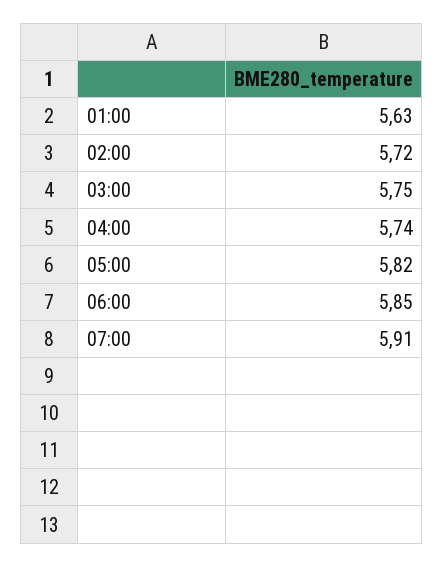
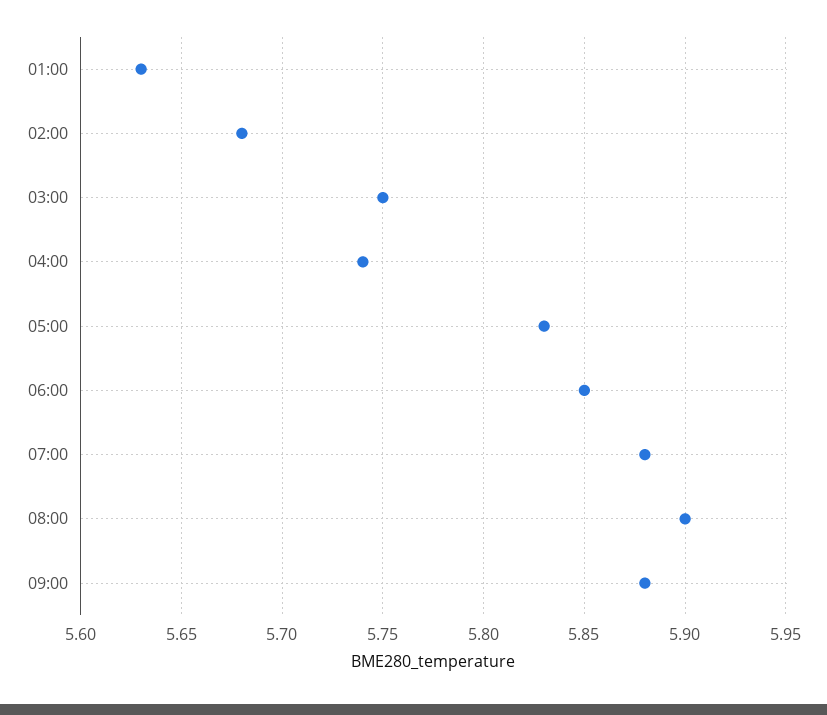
02:00: 5.72 -> 5.68
05:00: 5.82 -> 5.83
07:00: 5.91 -> 5.88
08:00: none -> 5.9
09:00: none -> 5.88

